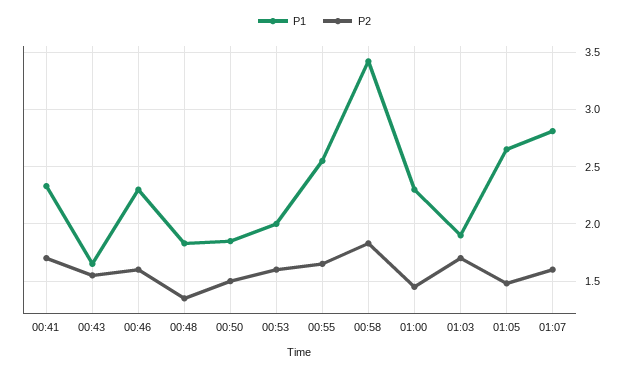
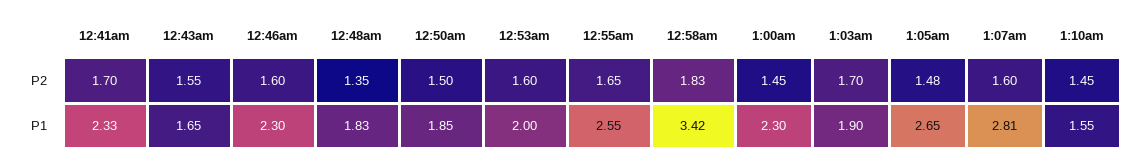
P2, 1:10am: none -> 1.45
P1, 1:10am: none -> 1.55

